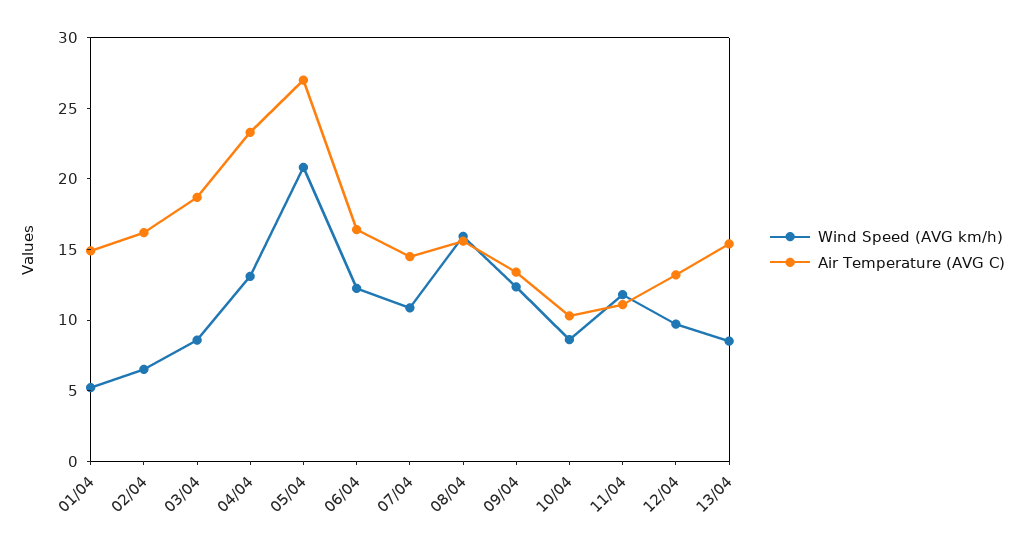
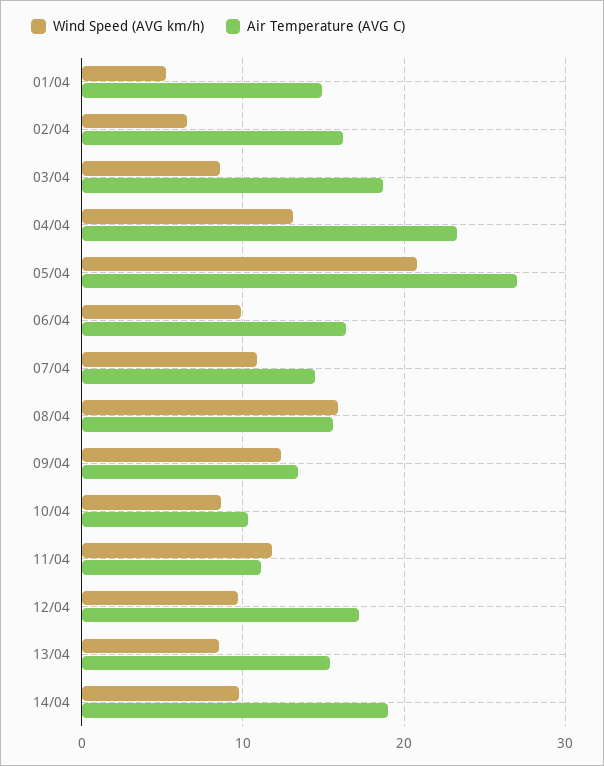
Wind Speed (AVG km/h), 06/04: 12 -> 10
Air Temperature (AVG C), 12/04: 13 -> 17
Wind Speed (AVG km/h), 14/04: none -> 10
Air Temperature (AVG C), 14/04: none -> 19

